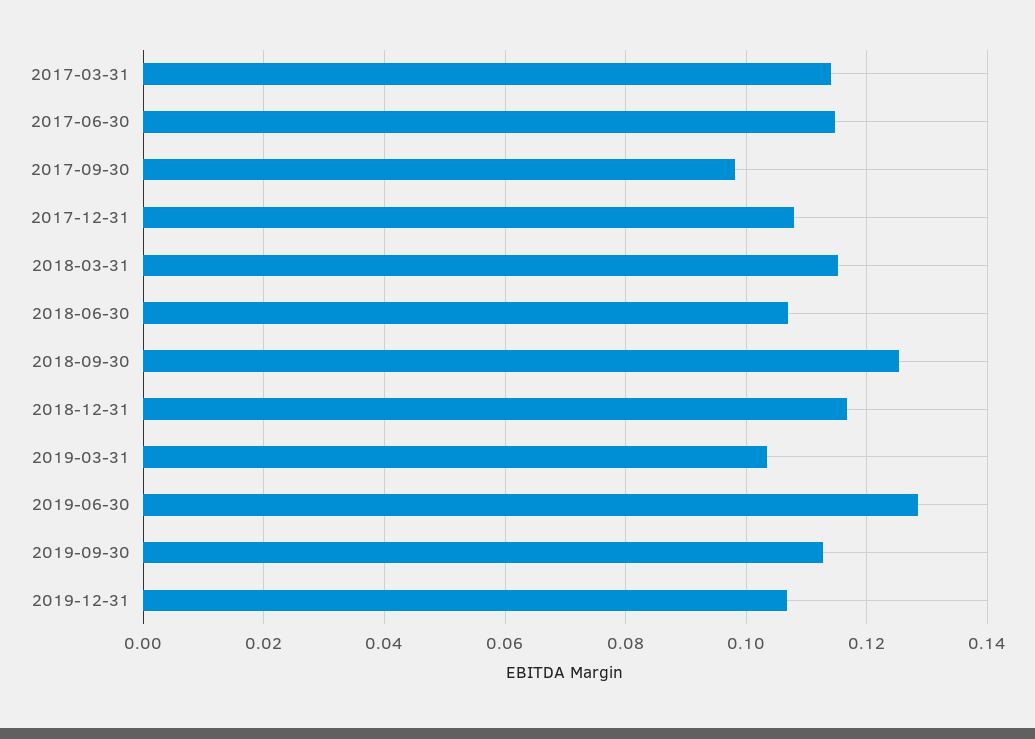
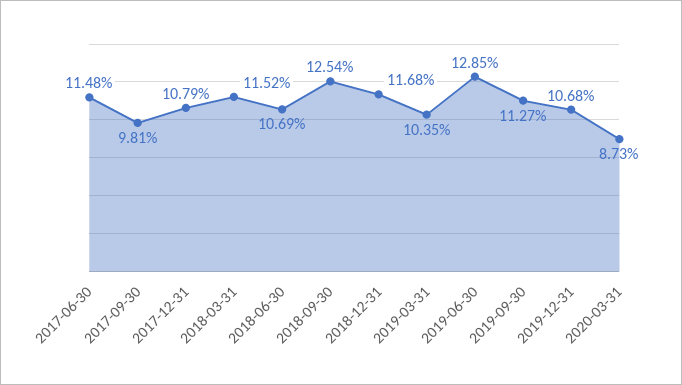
2017-03-31: 0.114 -> none
2020-03-31: none -> 0.0873

